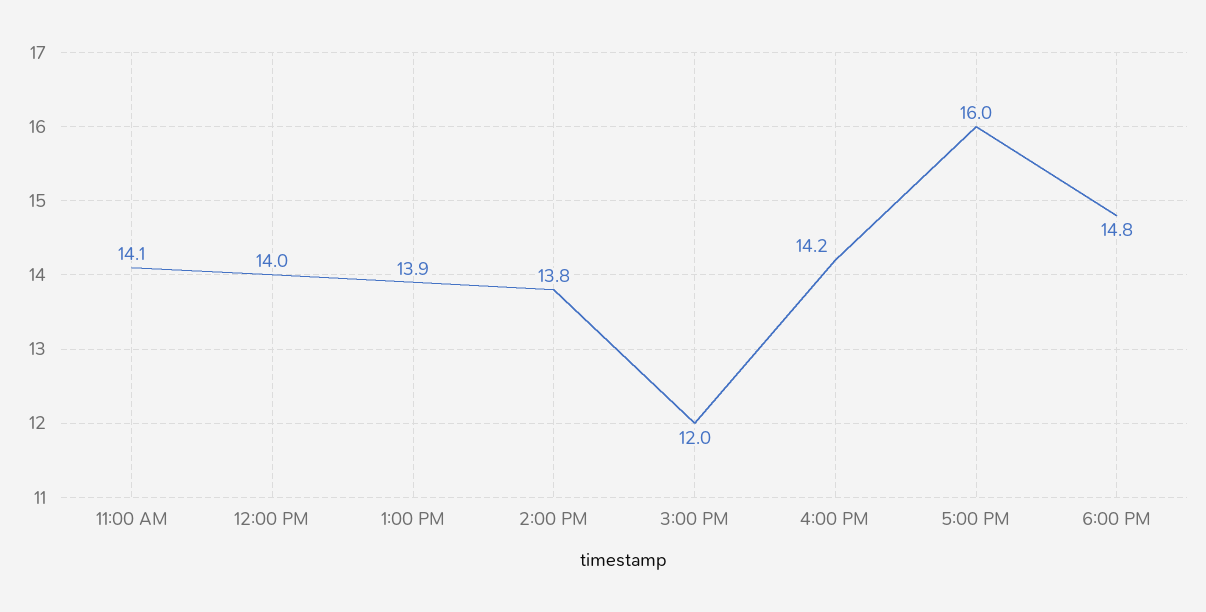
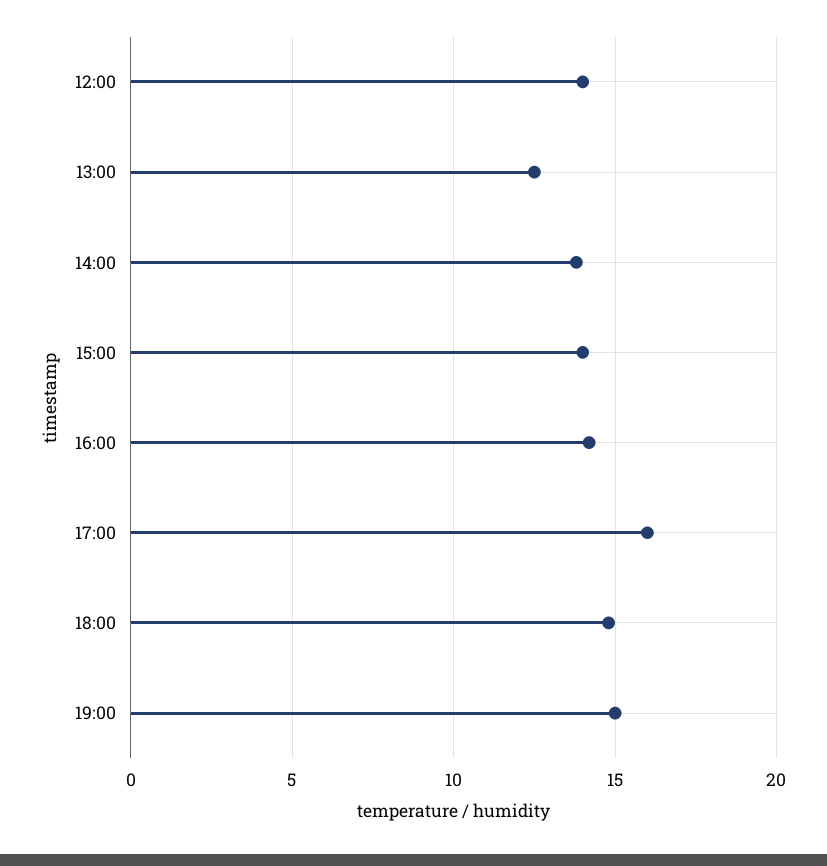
11:00 AM: 14.1 -> none
1:00 PM: 13.9 -> 12.5
3:00 PM: 12 -> 14
19:00: none -> 15

